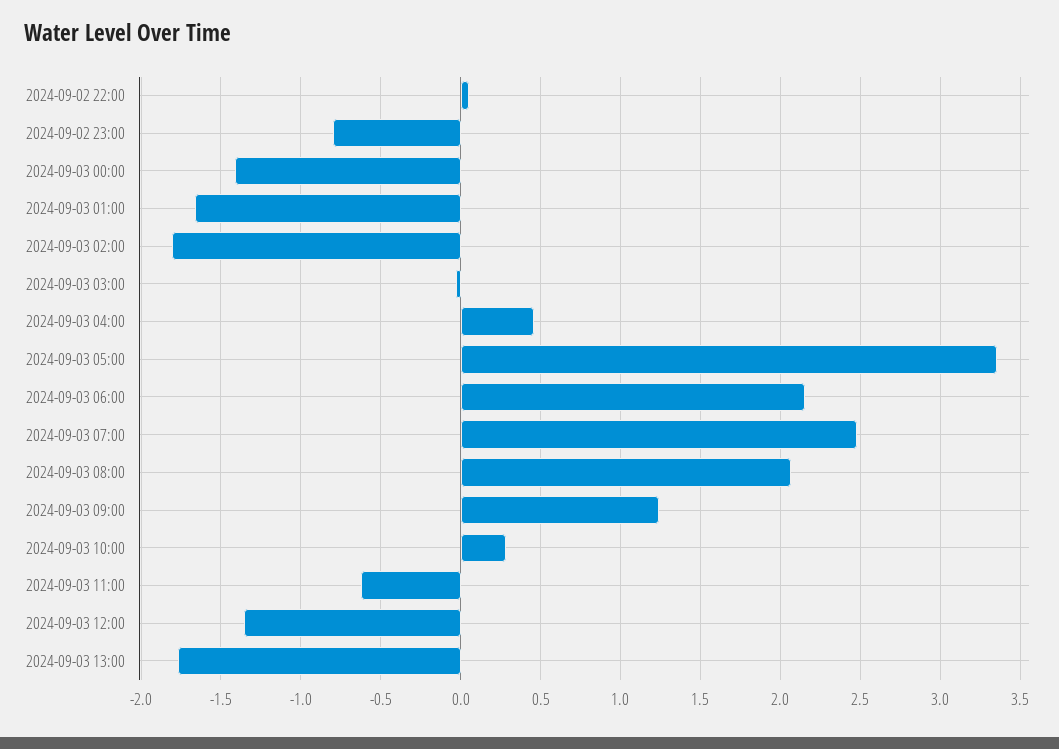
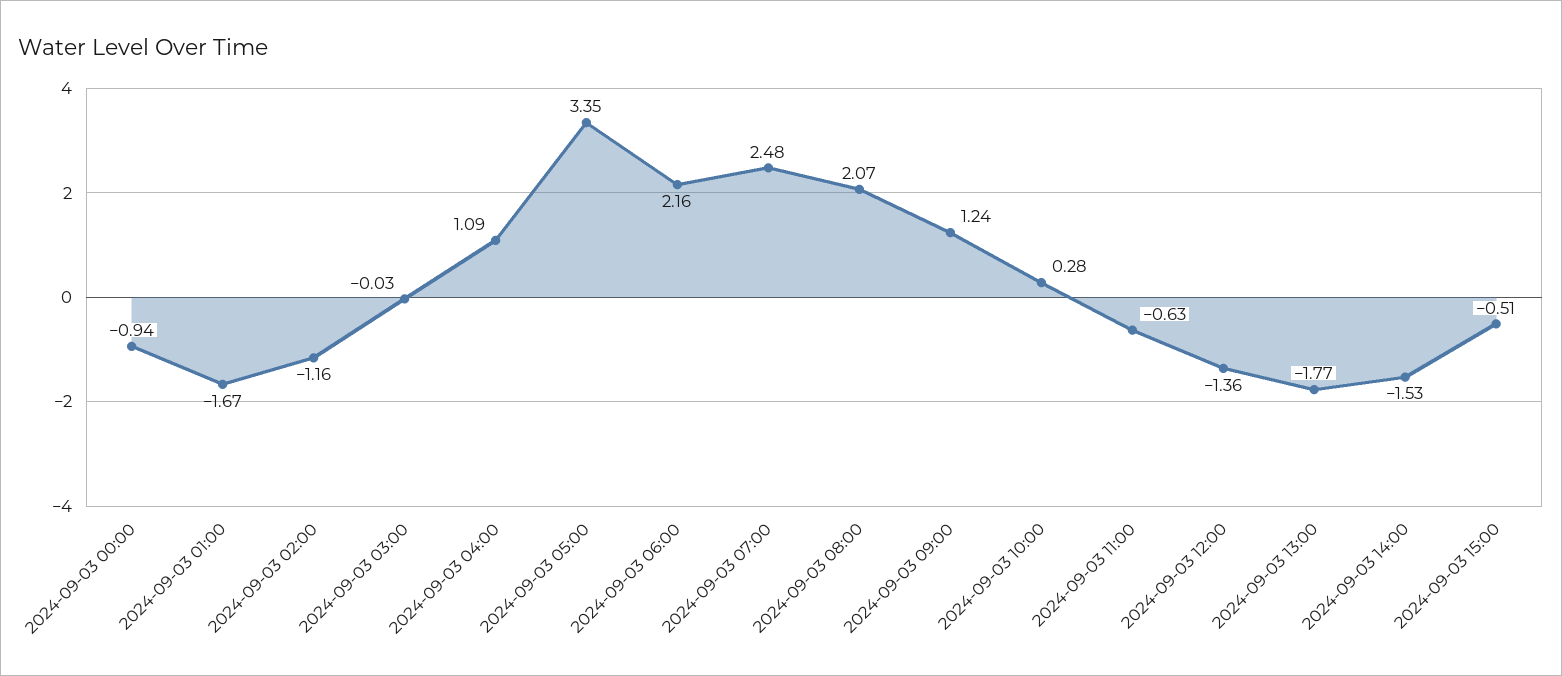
2024-09-02 22:00: 0.05 -> none
2024-09-02 23:00: -0.8 -> none
2024-09-03 00:00: -1.4 -> -0.94
2024-09-03 02:00: -1.8 -> -1.16
2024-09-03 04:00: 0.45 -> 1.09
2024-09-03 14:00: none -> -1.53
2024-09-03 15:00: none -> -0.51

